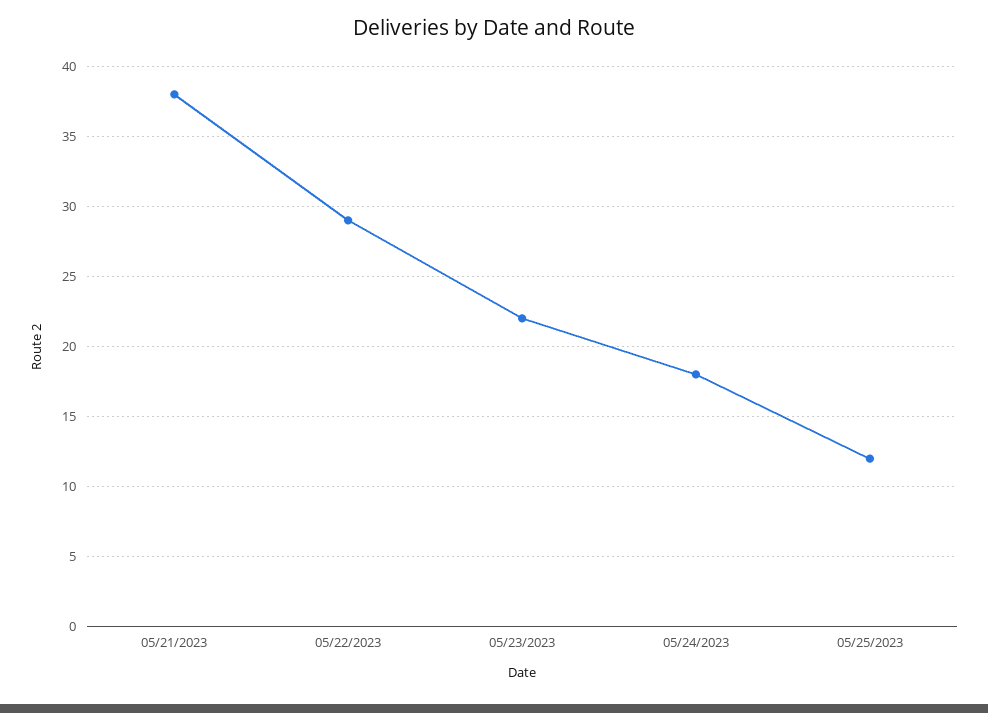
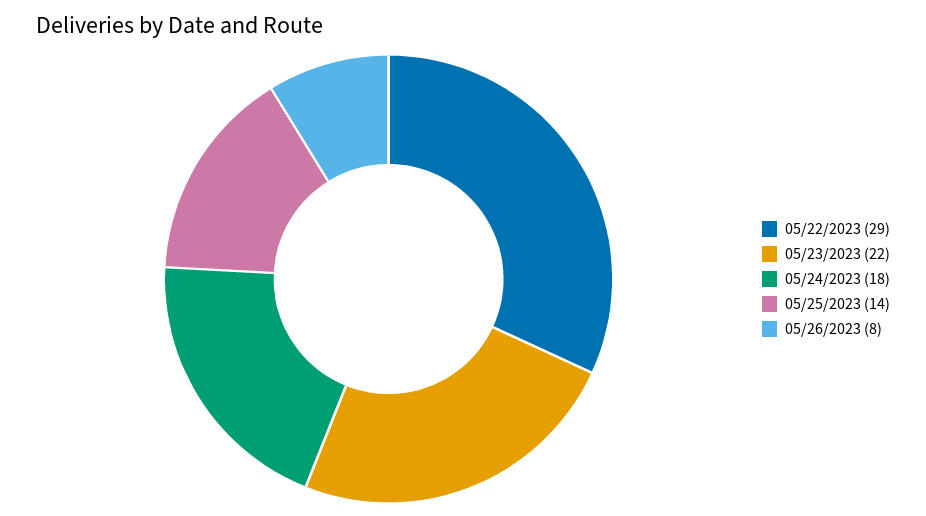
05/21/2023: 38 -> none
05/25/2023: 12 -> 14
05/26/2023: none -> 8

